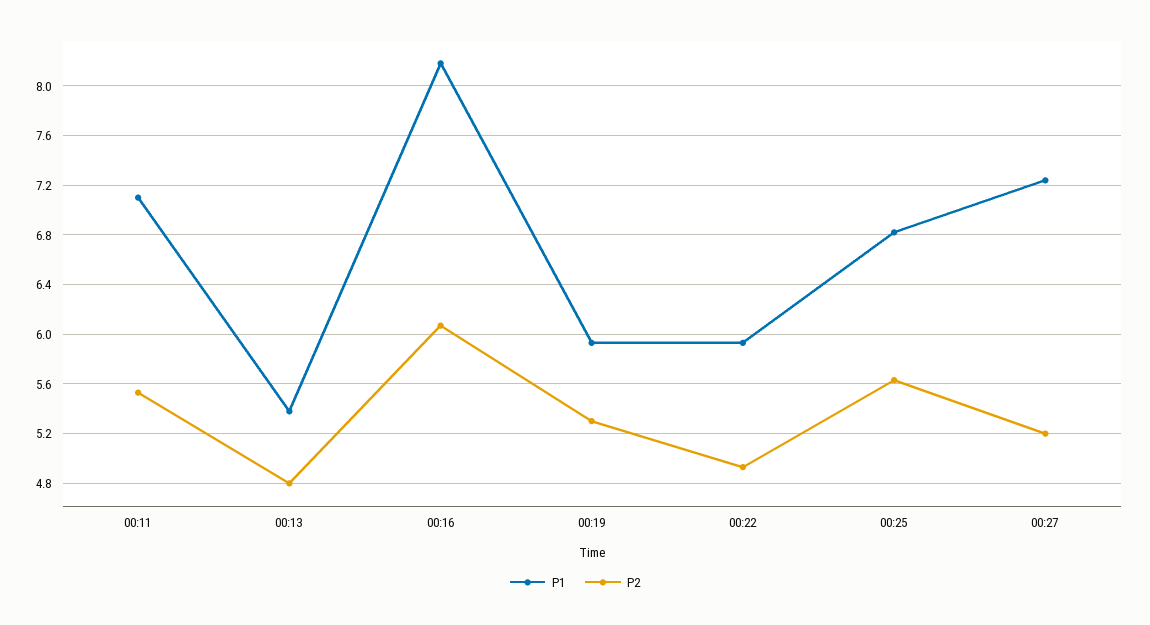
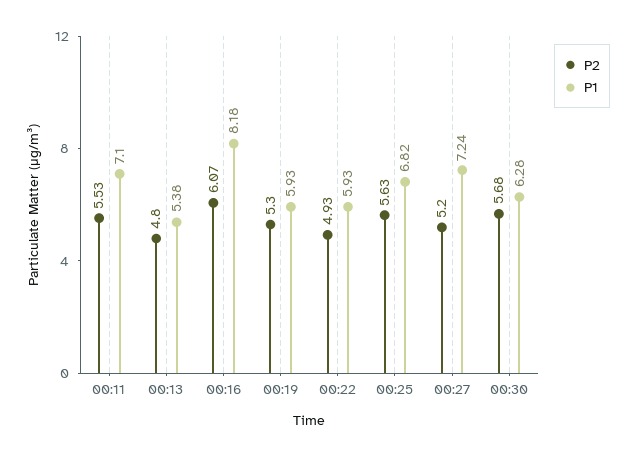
P2, 00:30: none -> 5.68
P1, 00:30: none -> 6.28

